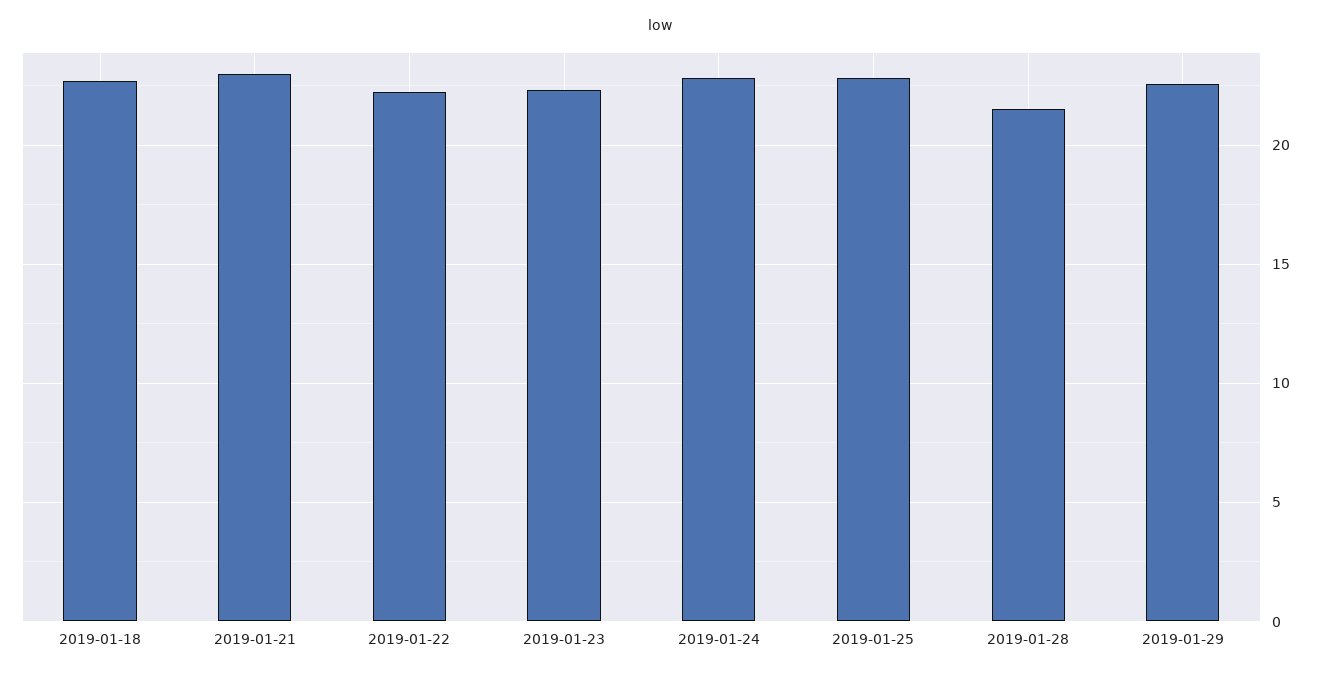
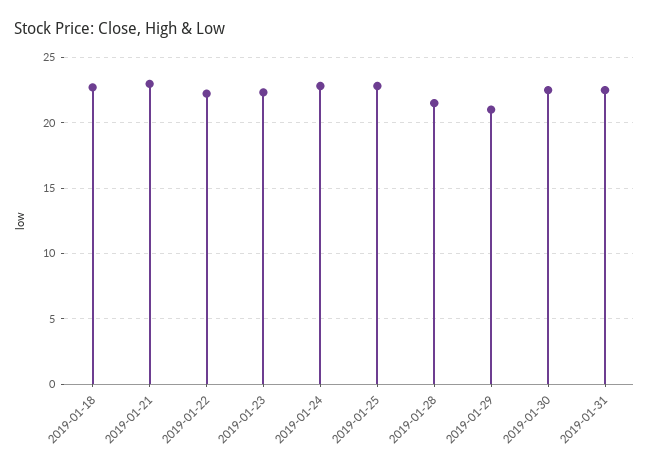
2019-01-29: 22.5 -> 21
2019-01-30: none -> 22.5
2019-01-31: none -> 22.5

